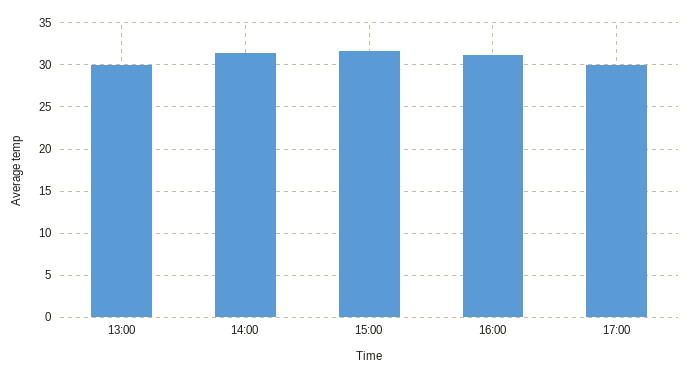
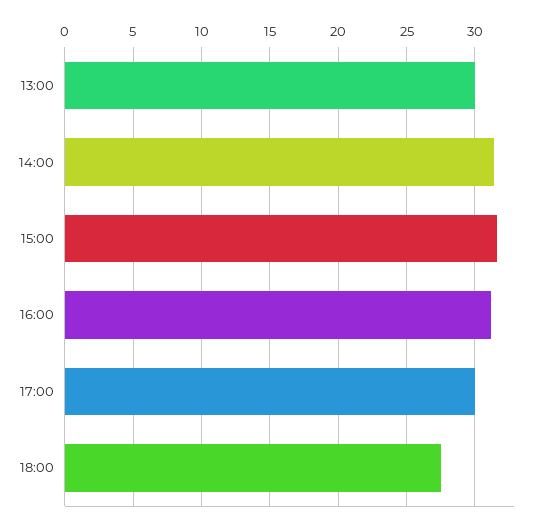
18:00: none -> 27.5

